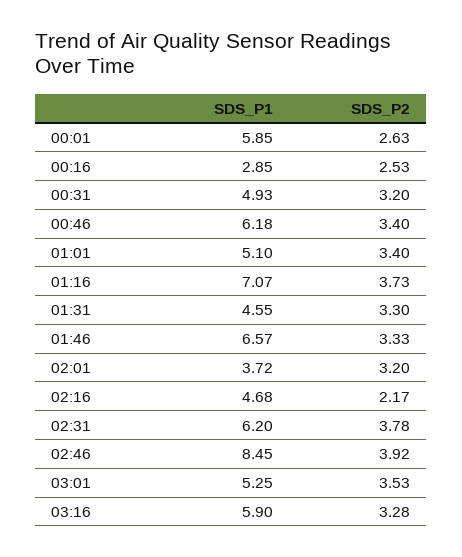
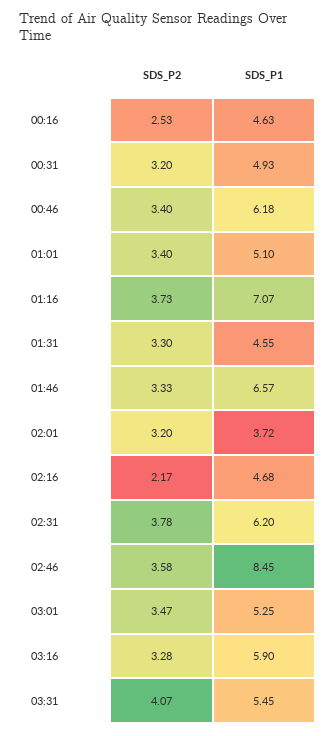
SDS_P1, 00:01: 5.85 -> none
SDS_P2, 00:01: 2.63 -> none
SDS_P1, 00:16: 2.85 -> 4.63
SDS_P2, 02:46: 3.92 -> 3.58
SDS_P2, 03:01: 3.53 -> 3.47
SDS_P2, 03:31: none -> 4.07
SDS_P1, 03:31: none -> 5.45

